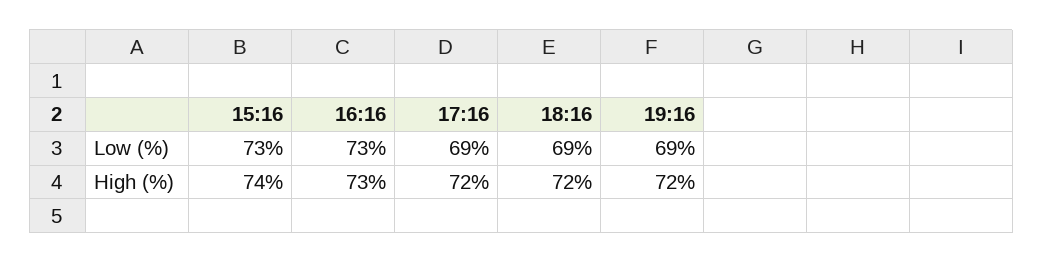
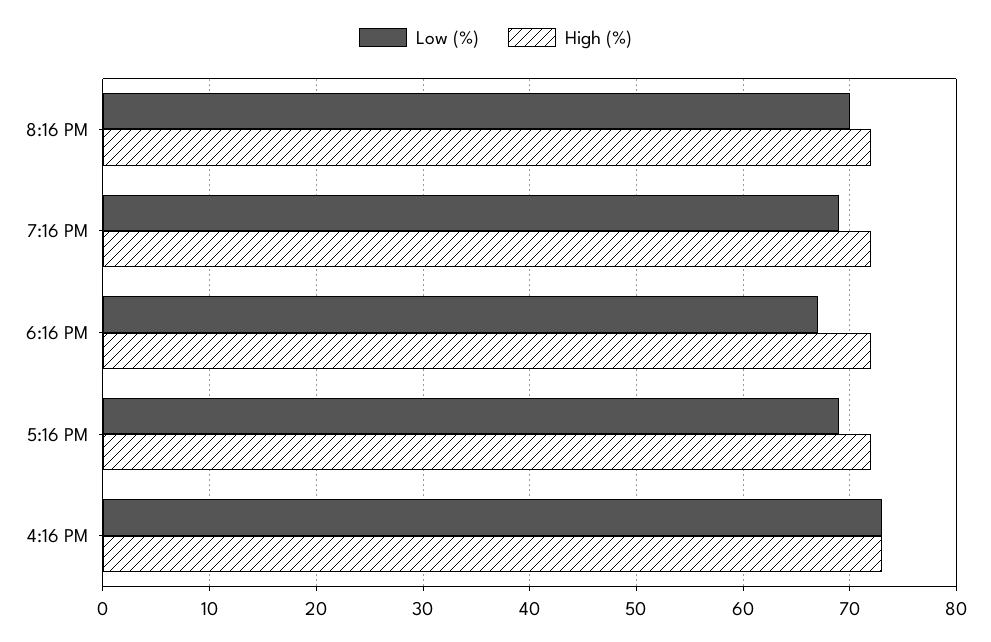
Low (%), 15:16: 73 -> none
Low (%), 18:16: 69 -> 67
High (%), 15:16: 74 -> none
Low (%), 8:16 PM: none -> 70
High (%), 8:16 PM: none -> 72

